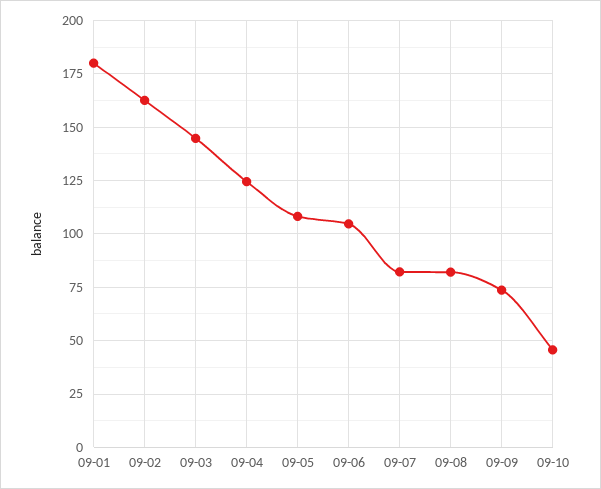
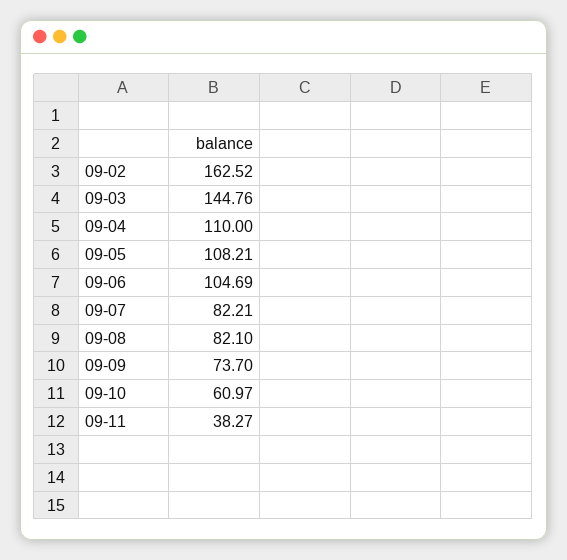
09-01: 180 -> none
09-04: 125 -> 110
09-10: 45 -> 60.97
09-11: none -> 38.27

